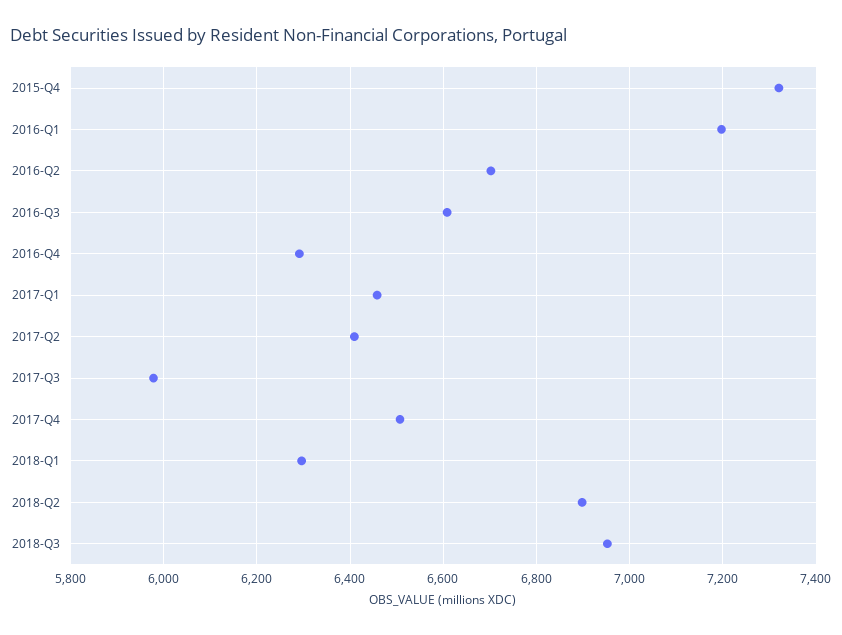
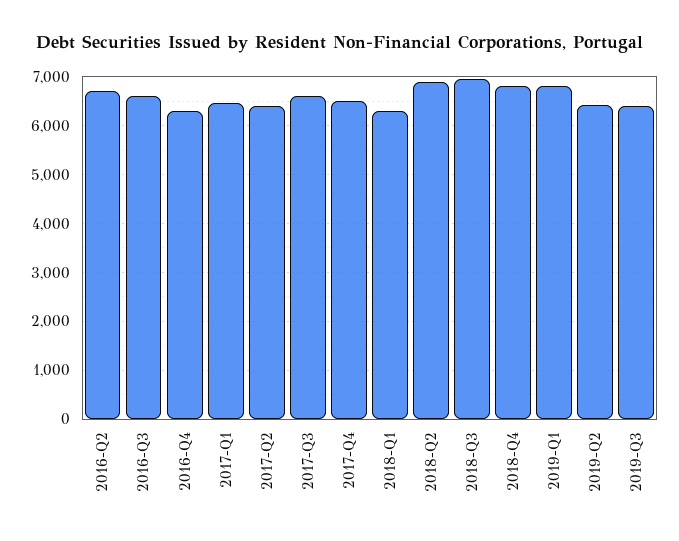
2015-Q4: 7320 -> none
2016-Q1: 7200 -> none
2017-Q3: 5980 -> 6600
2018-Q4: none -> 6800
2019-Q1: none -> 6800
2019-Q2: none -> 6400
2019-Q3: none -> 6400

